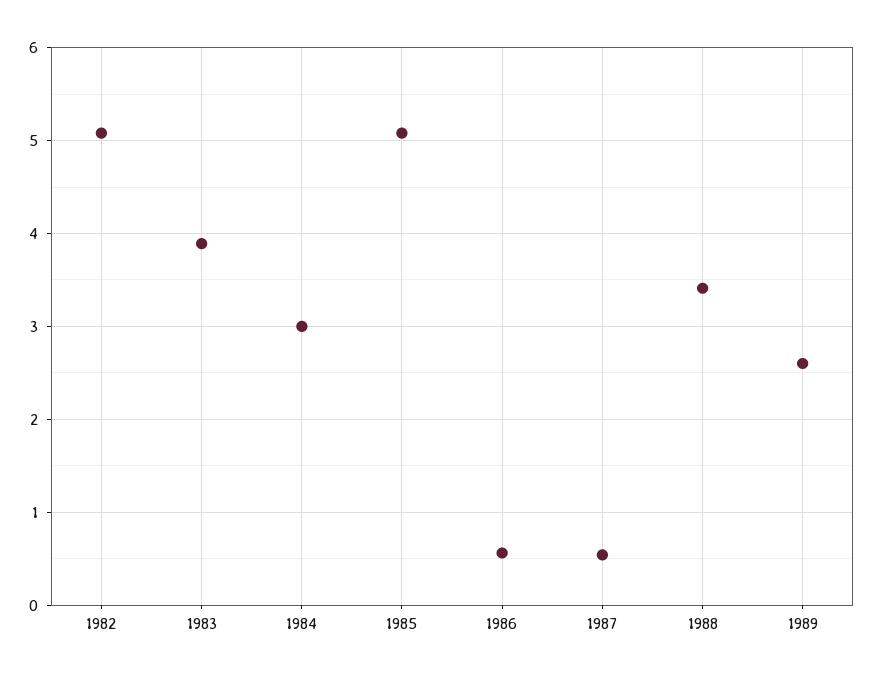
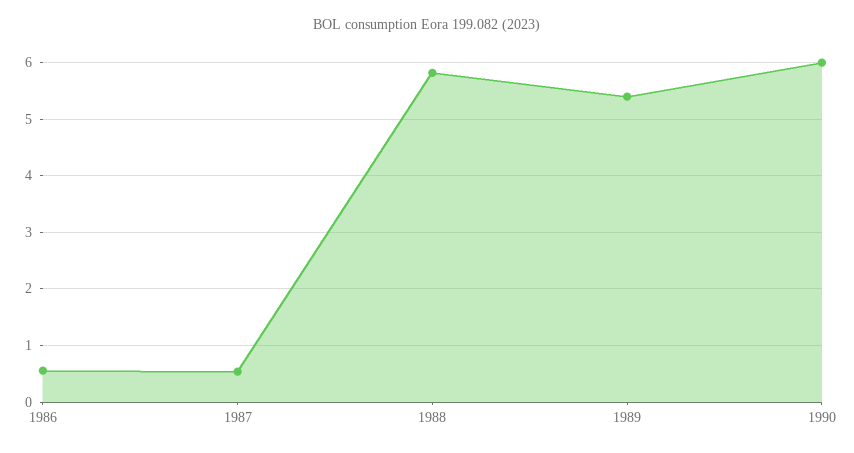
1982: 5.1 -> none
1983: 3.9 -> none
1984: 3 -> none
1985: 5.1 -> none
1988: 3.4 -> 5.8
1989: 2.6 -> 5.4
1990: none -> 6

